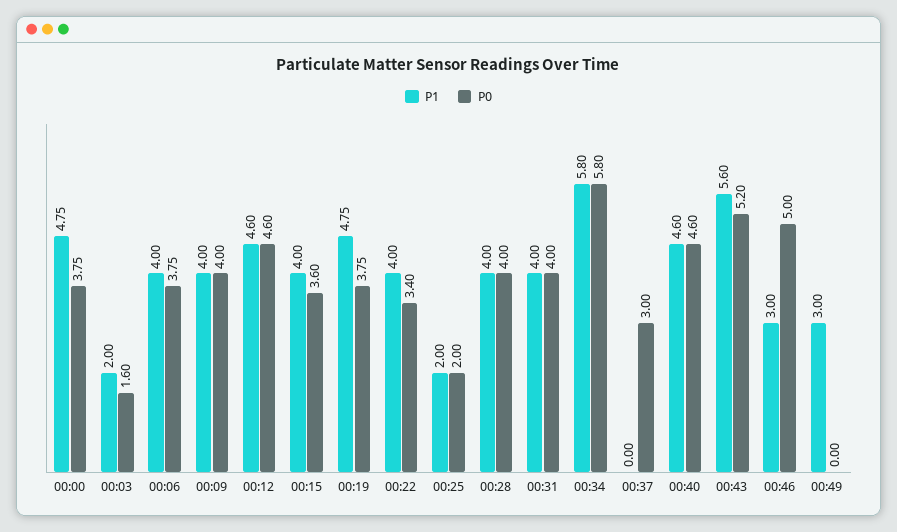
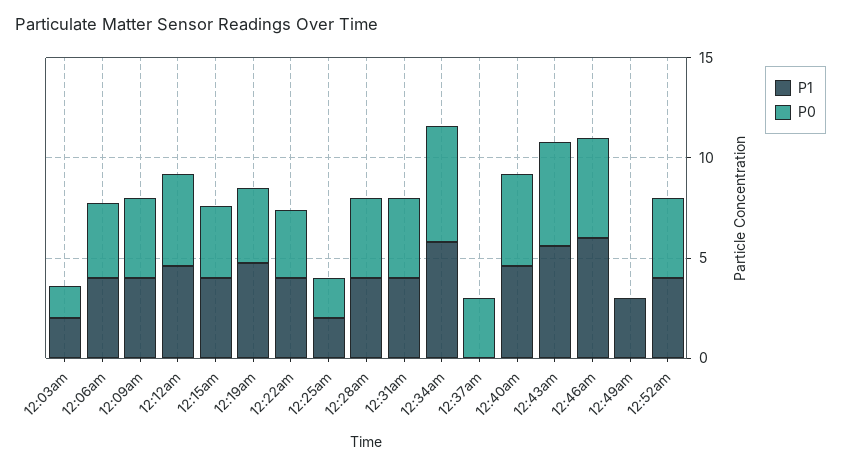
P1, 00:00: 4.75 -> none
P0, 00:00: 3.75 -> none
P1, 00:46: 3 -> 6
P1, 12:52am: none -> 4
P0, 12:52am: none -> 4

